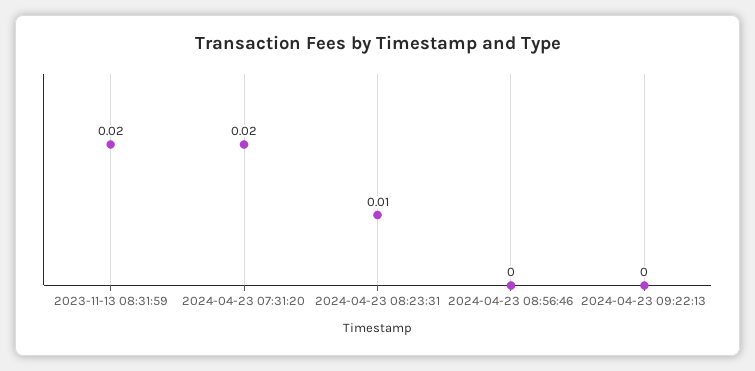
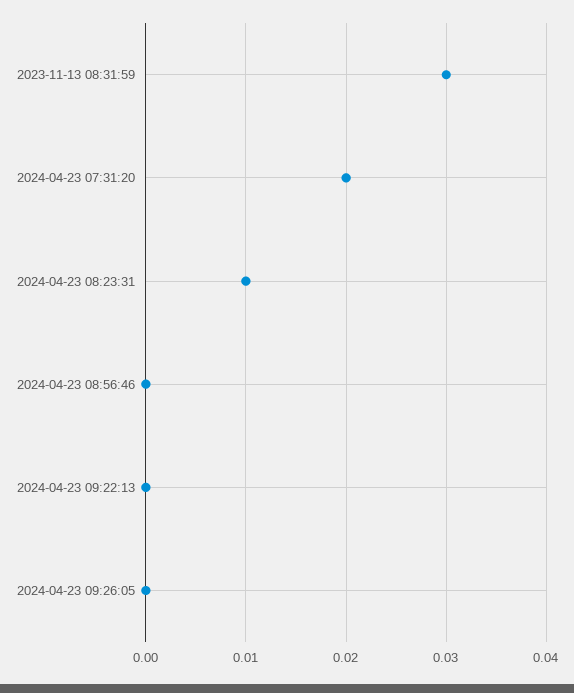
2023-11-13 08:31:59: 0.02 -> 0.03
2024-04-23 09:26:05: none -> 0

